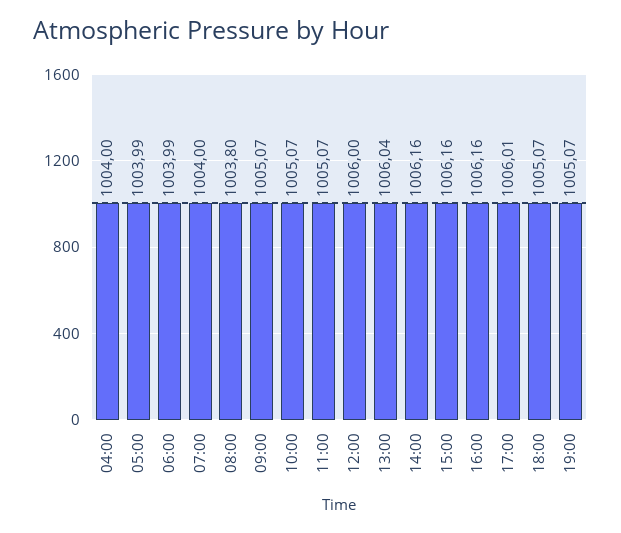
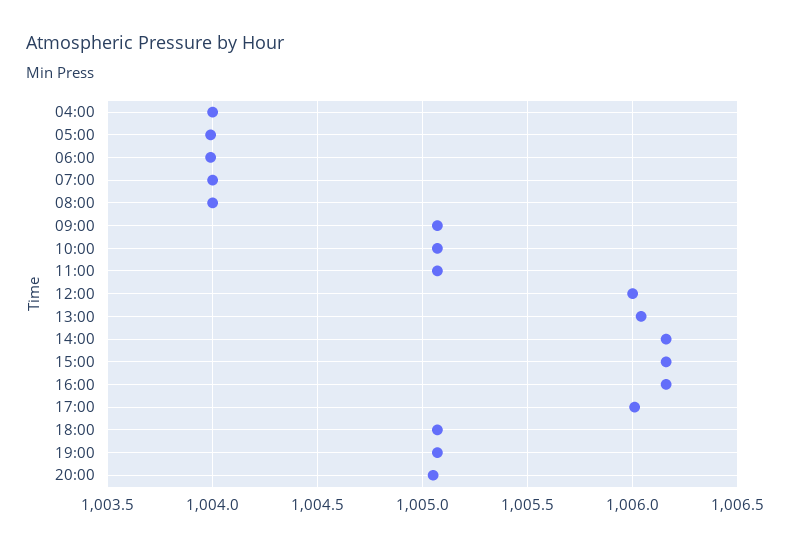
08:00: 1003.8 -> 1004
20:00: none -> 1005.05

